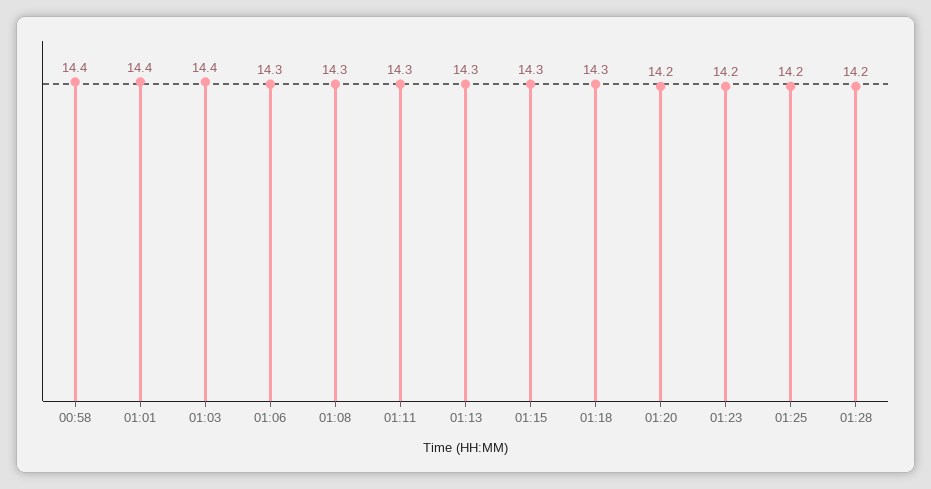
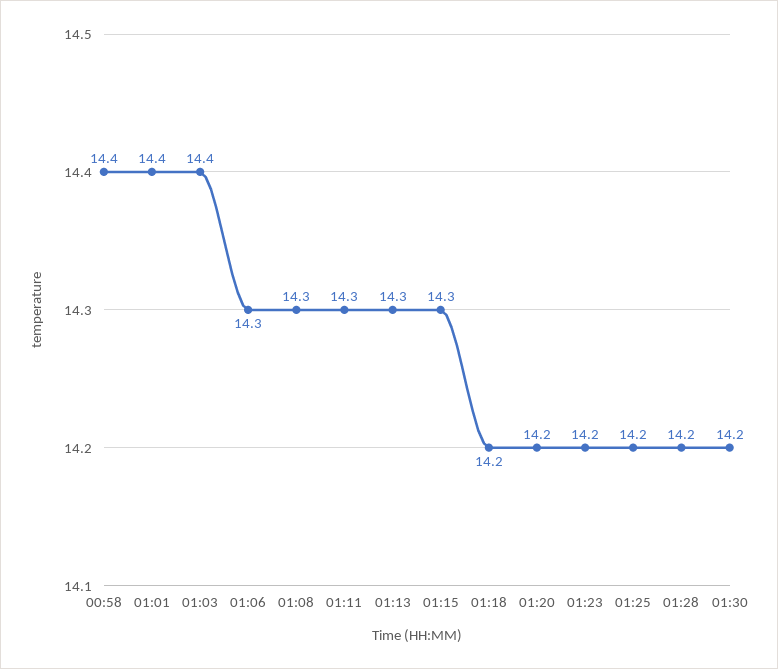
01:18: 14.3 -> 14.2
01:30: none -> 14.2

